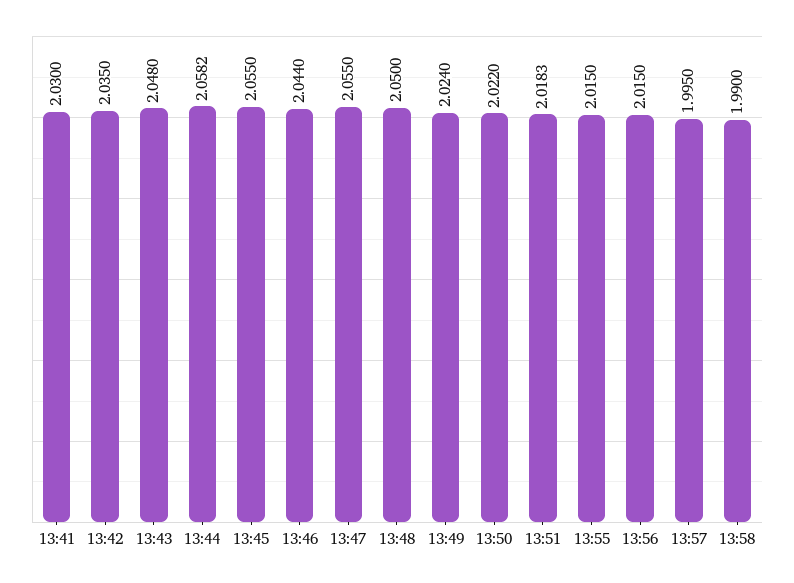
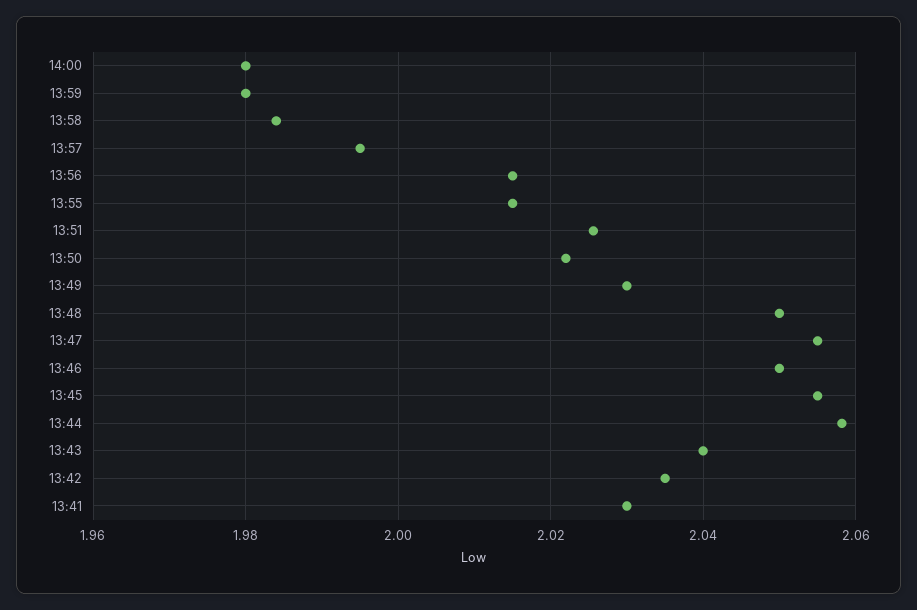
13:43: 2.048 -> 2.04
13:46: 2.044 -> 2.05
13:49: 2.024 -> 2.03
13:51: 2.0183 -> 2.026
13:58: 1.99 -> 1.984
14:00: none -> 1.98
13:59: none -> 1.98

